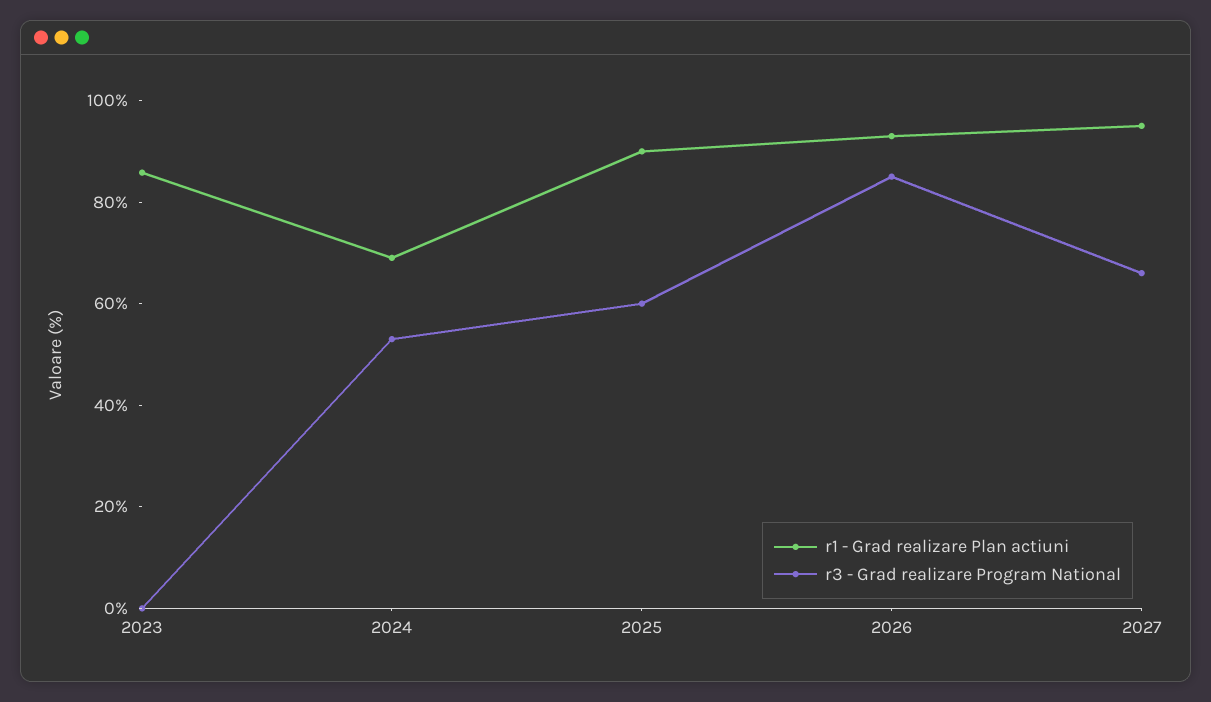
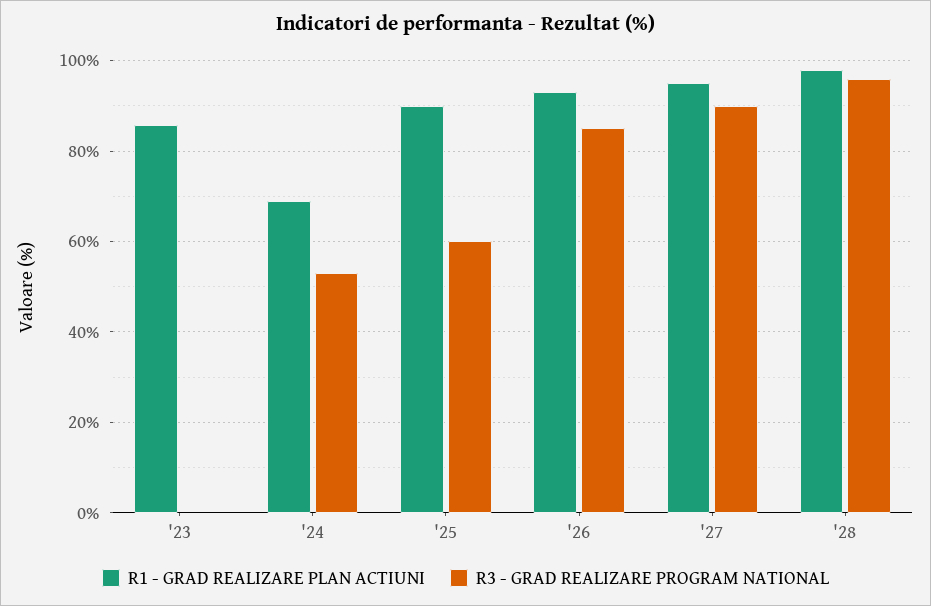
r3 - Grad realizare Program National, 2027: 65 -> 90
r1 - Grad realizare Plan actiuni, '28: none -> 98
r3 - Grad realizare Program National, '28: none -> 96

